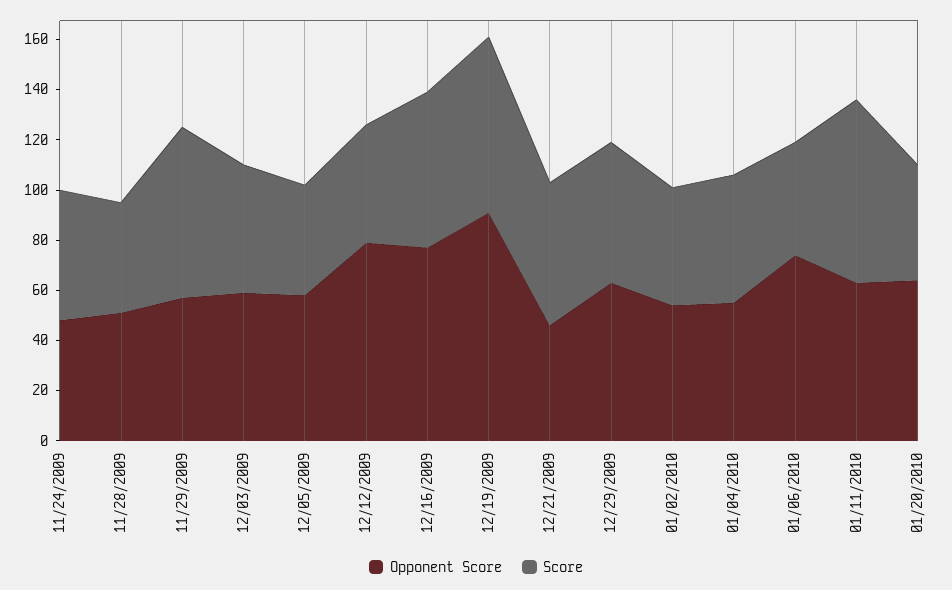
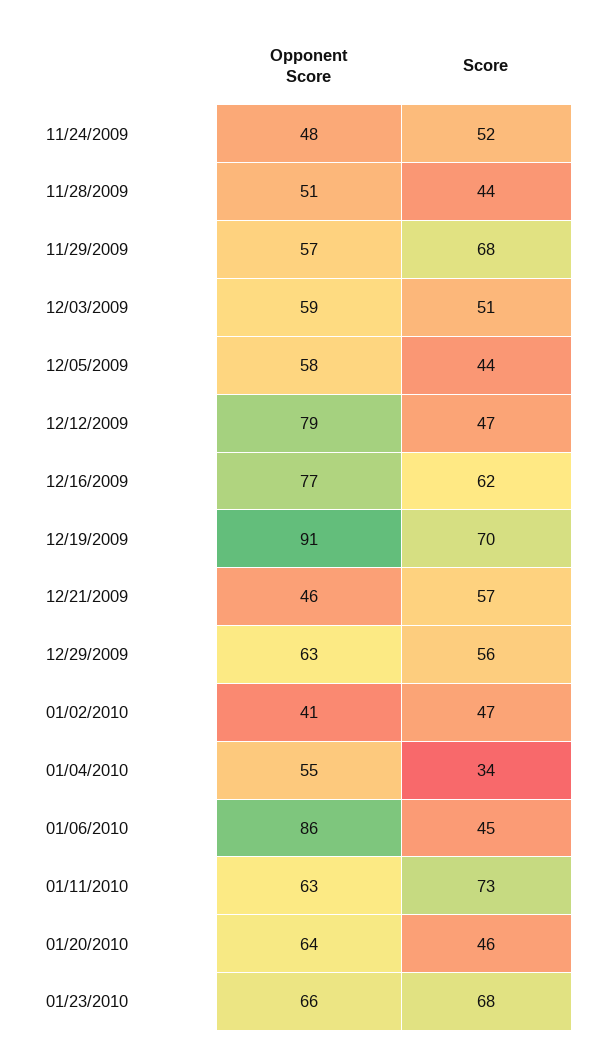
Opponent Score, 01/02/2010: 55 -> 41
Score, 01/04/2010: 50 -> 34
Opponent Score, 01/06/2010: 75 -> 86
Opponent Score, 01/23/2010: none -> 66
Score, 01/23/2010: none -> 68

